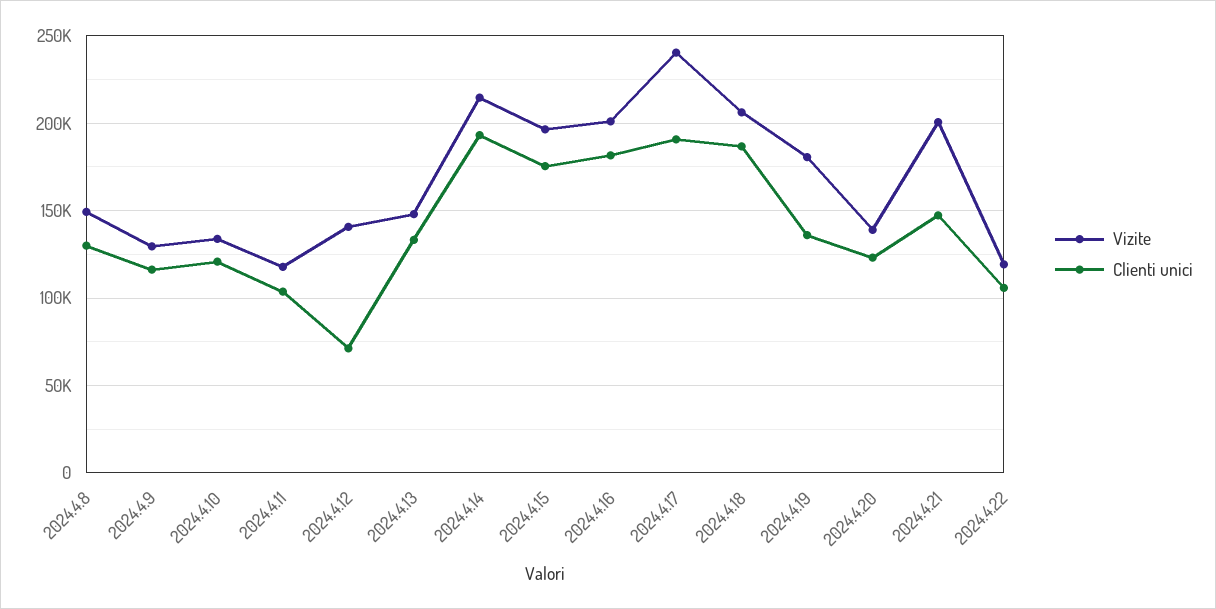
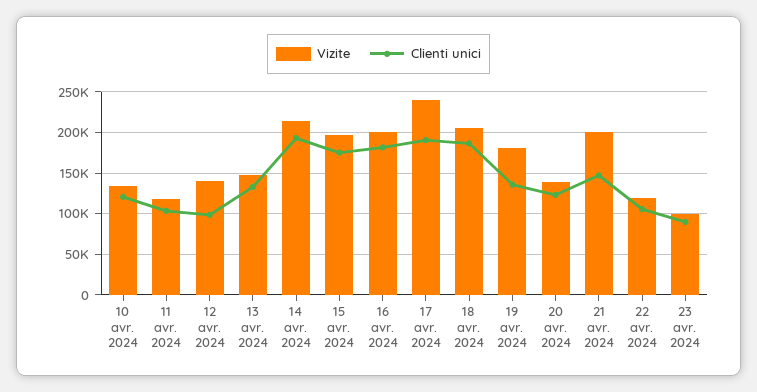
Vizite, 2024.4.8: 150000 -> none
Clienti unici, 2024.4.8: 130000 -> none
Vizite, 2024.4.9: 130000 -> none
Clienti unici, 2024.4.9: 115000 -> none
Clienti unici, 2024.4.12: 70000 -> 100000
Vizite, 23 avr. 2024: none -> 100000
Clienti unici, 23 avr. 2024: none -> 90000

